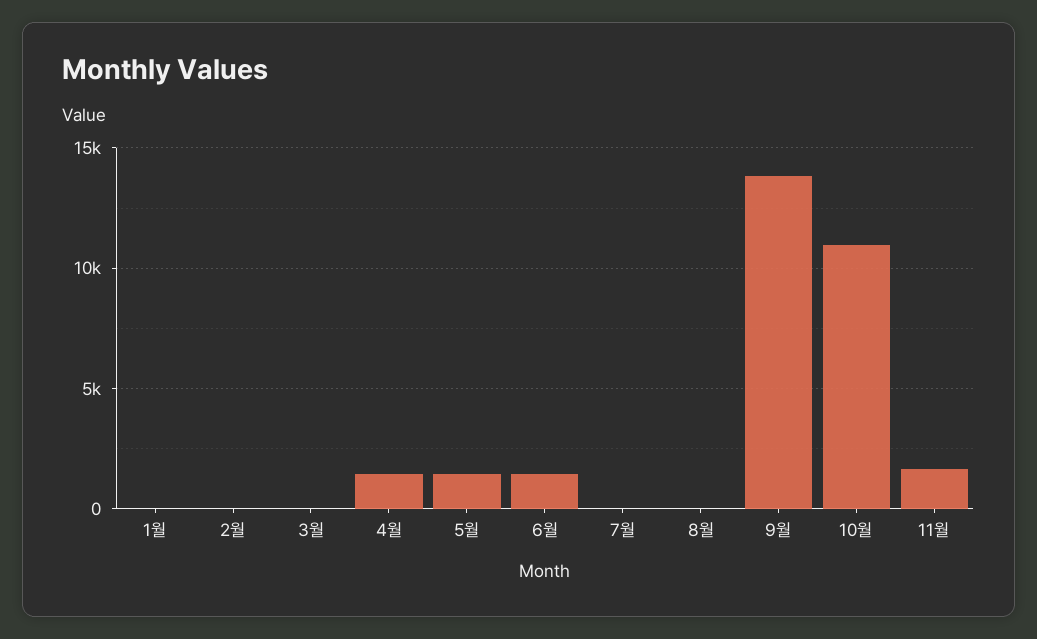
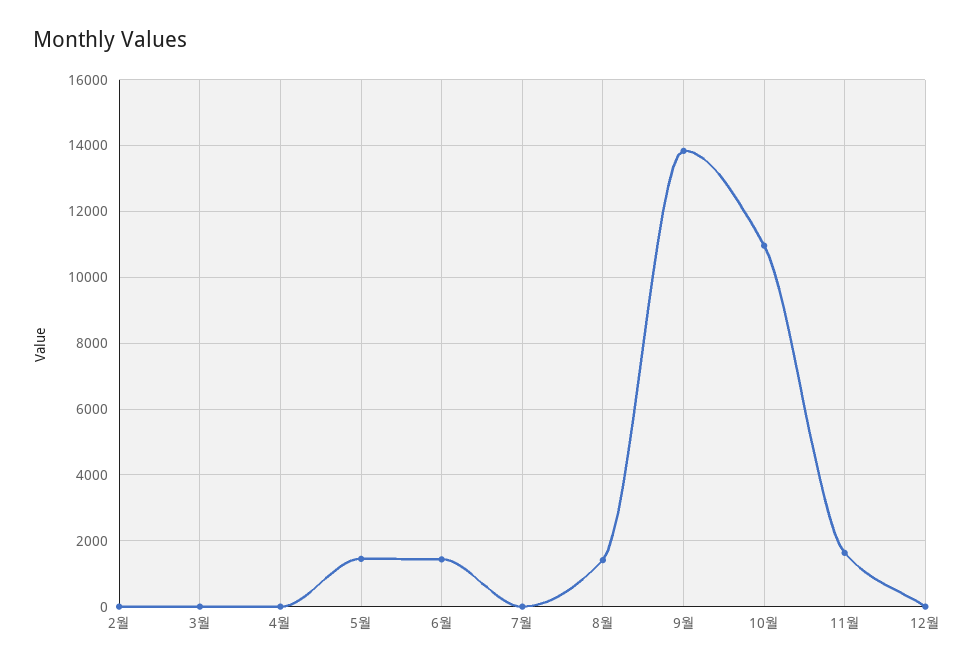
1월: 0 -> none
4월: 1500 -> 0
8월: 0 -> 1400
12월: none -> 0

